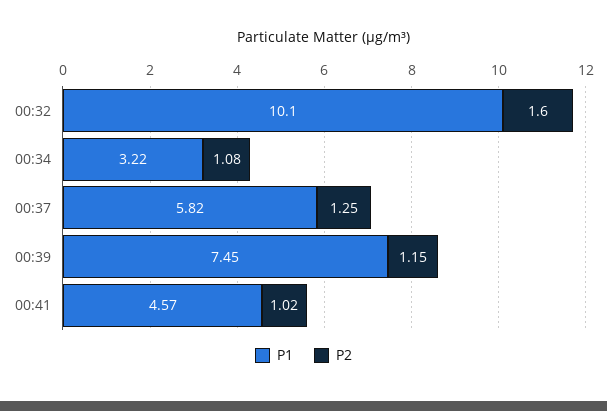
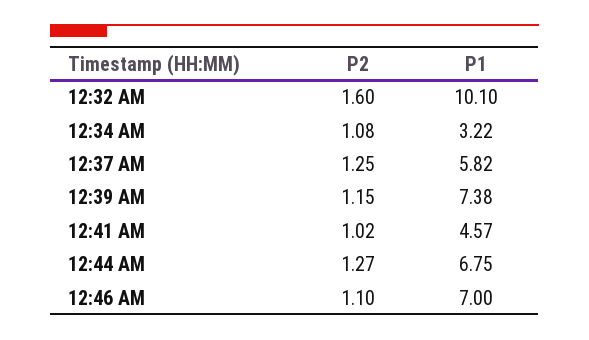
P1, 00:39: 7.45 -> 7.38
P2, 12:44 AM: none -> 1.27
P1, 12:44 AM: none -> 6.75
P2, 12:46 AM: none -> 1.1
P1, 12:46 AM: none -> 7

